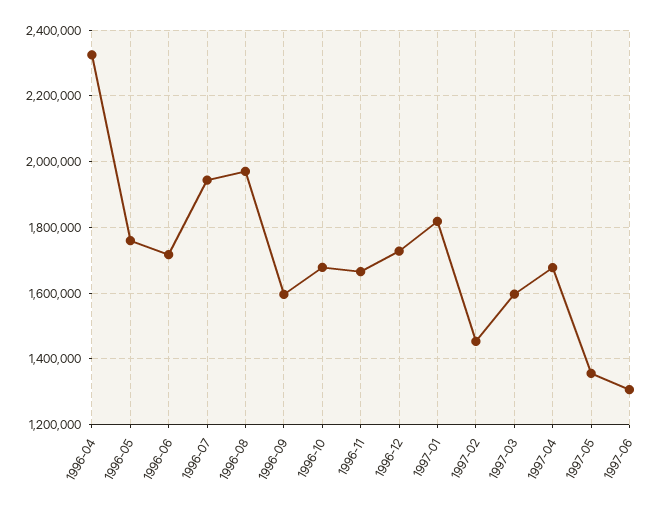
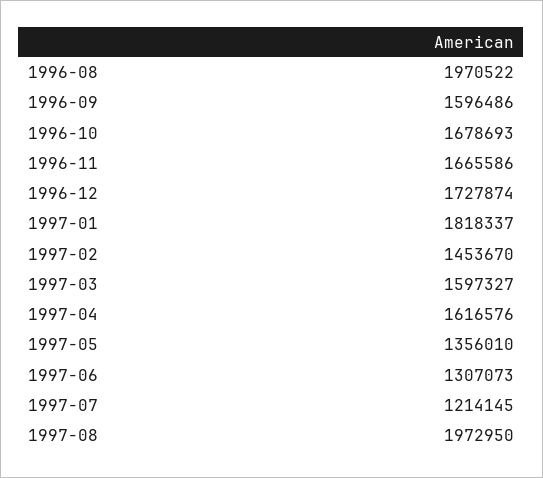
1996-04: 2320000 -> none
1996-05: 1760000 -> none
1996-06: 1720000 -> none
1996-07: 1940000 -> none
1997-04: 1680000 -> 1616576
1997-07: none -> 1214145
1997-08: none -> 1972950

